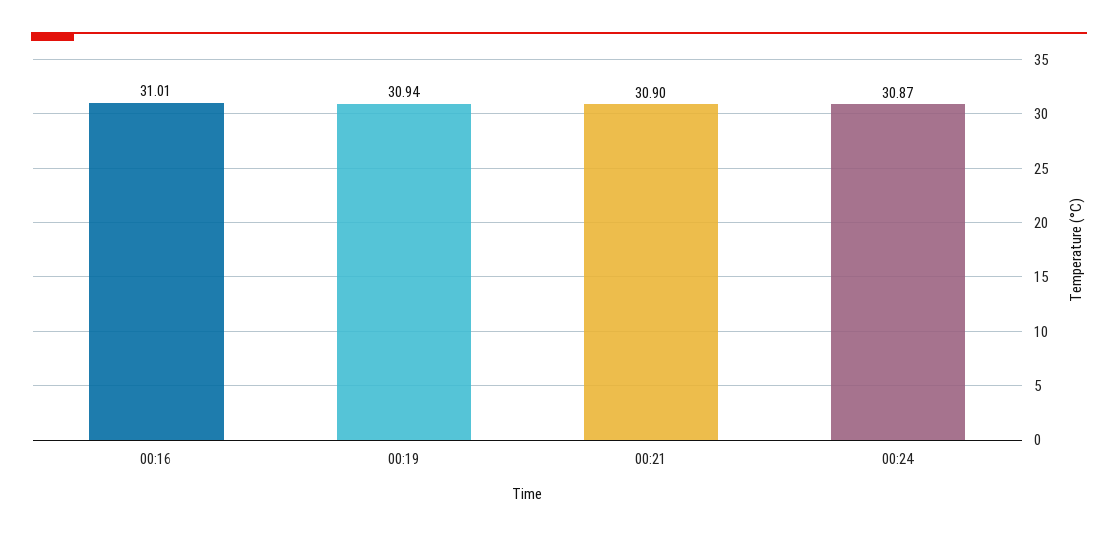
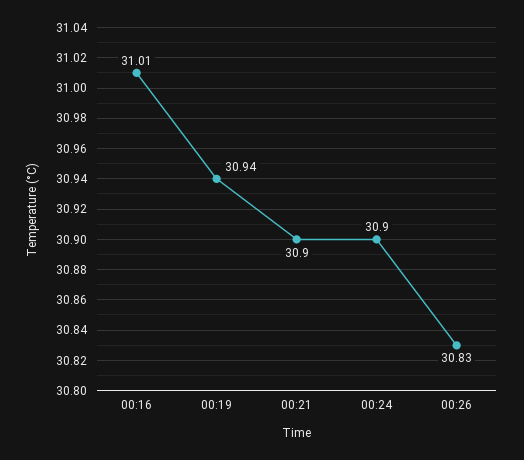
00:24: 30.87 -> 30.9
00:26: none -> 30.83

